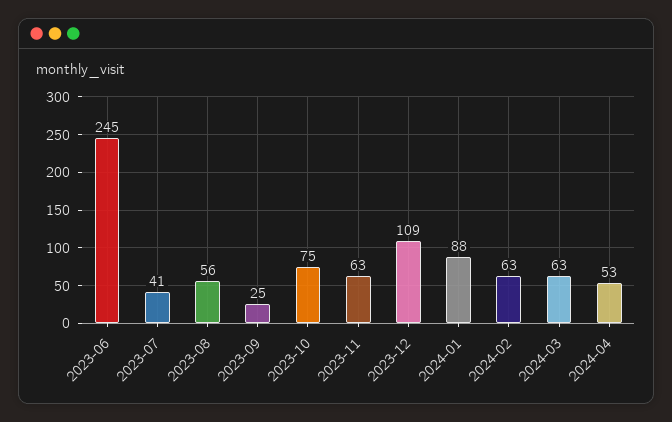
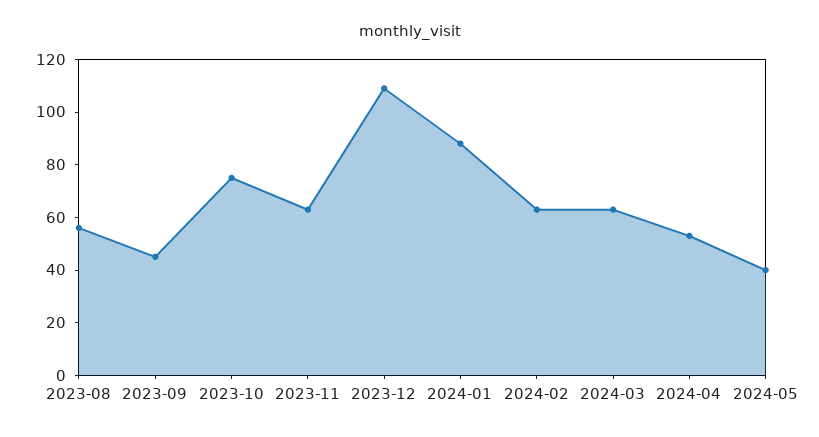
2023-06: 245 -> none
2023-07: 41 -> none
2023-09: 25 -> 45
2024-05: none -> 40

